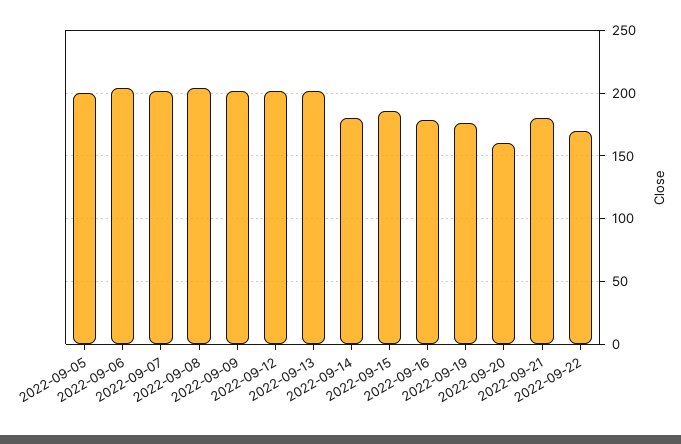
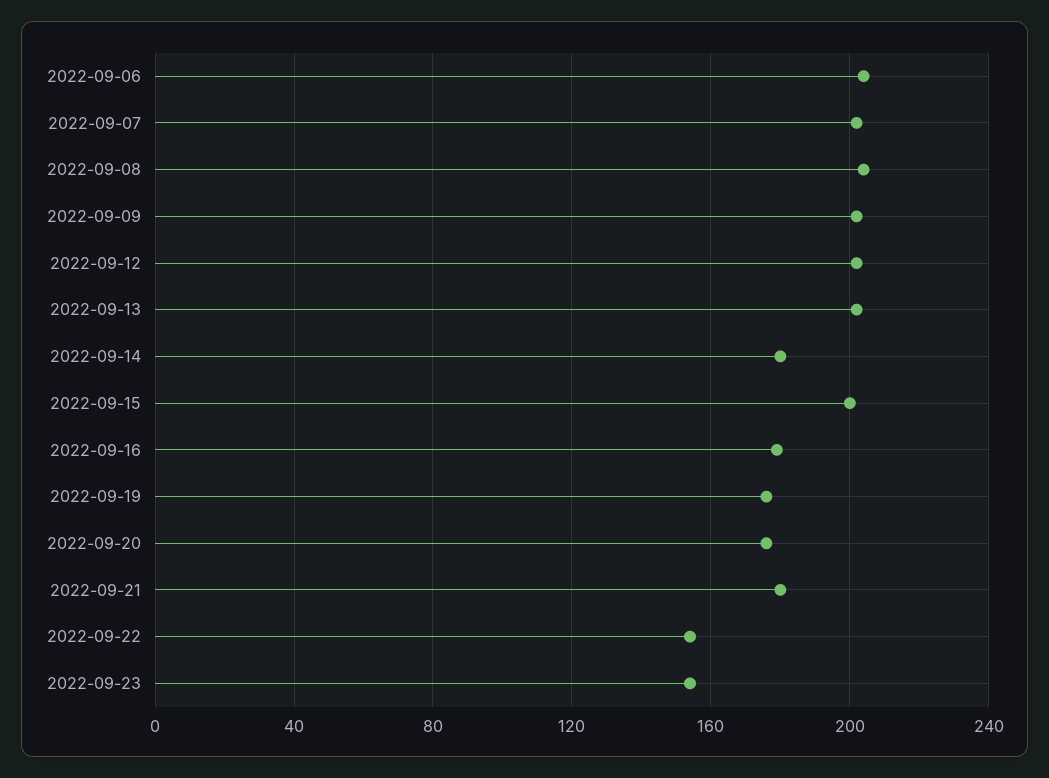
2022-09-05: 200 -> none
2022-09-15: 185 -> 200
2022-09-20: 160 -> 175
2022-09-22: 170 -> 155
2022-09-23: none -> 155

